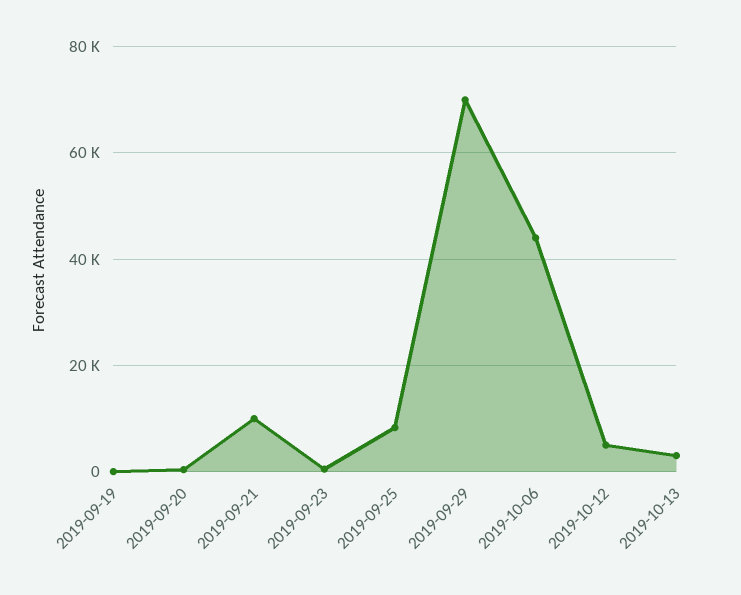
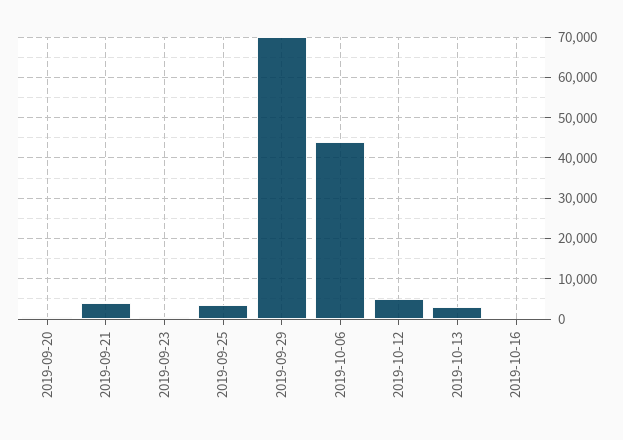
2019-09-19: 0 -> none
2019-09-21: 10000 -> 4000
2019-09-25: 8000 -> 4000
2019-10-16: none -> 0

